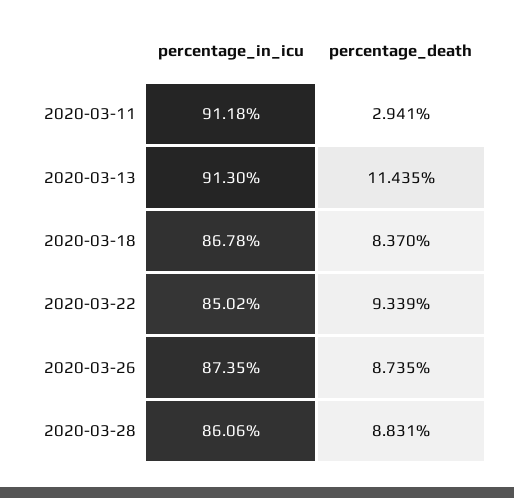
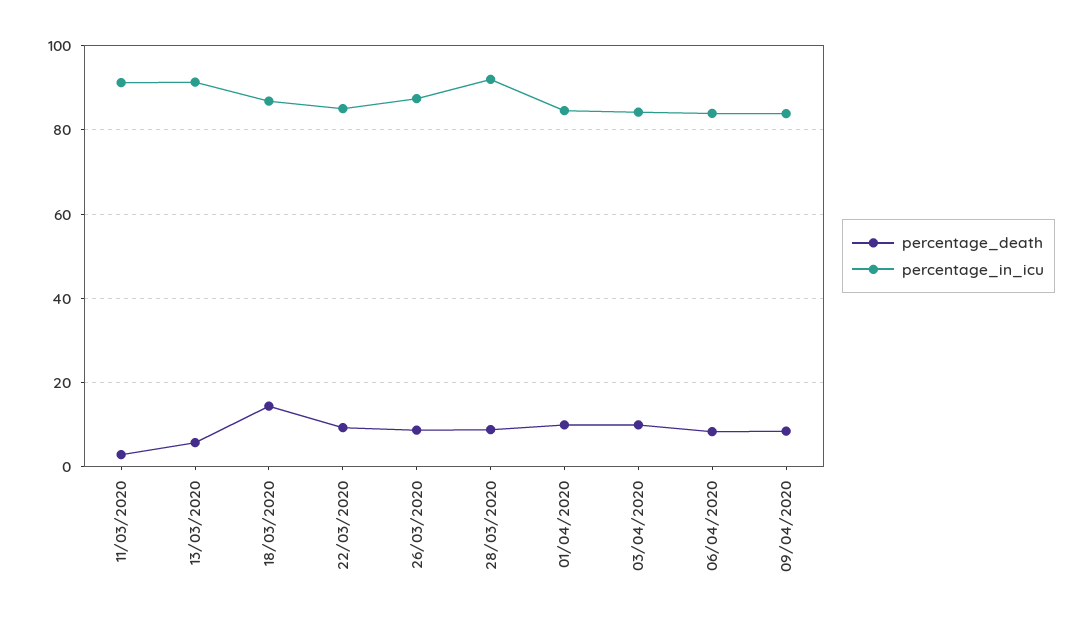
percentage_death, 2020-03-13: 11.435 -> 6
percentage_death, 2020-03-18: 8.37 -> 14
percentage_in_icu, 2020-03-28: 86.06 -> 92
percentage_death, 01/04/2020: none -> 10
percentage_in_icu, 01/04/2020: none -> 84
percentage_death, 03/04/2020: none -> 10
percentage_in_icu, 03/04/2020: none -> 84
percentage_death, 06/04/2020: none -> 8
percentage_in_icu, 06/04/2020: none -> 84
percentage_death, 09/04/2020: none -> 8
percentage_in_icu, 09/04/2020: none -> 84

